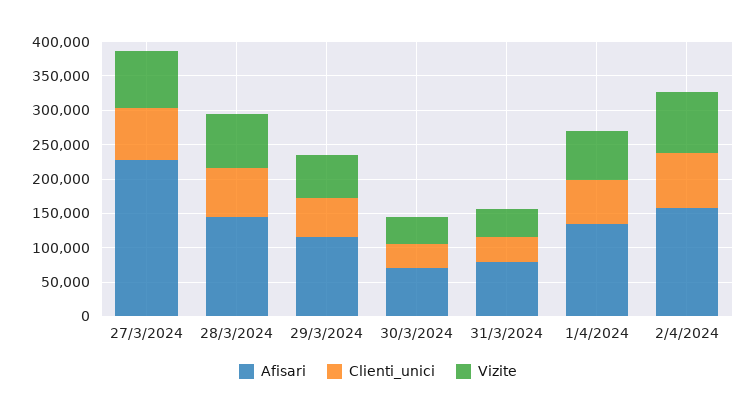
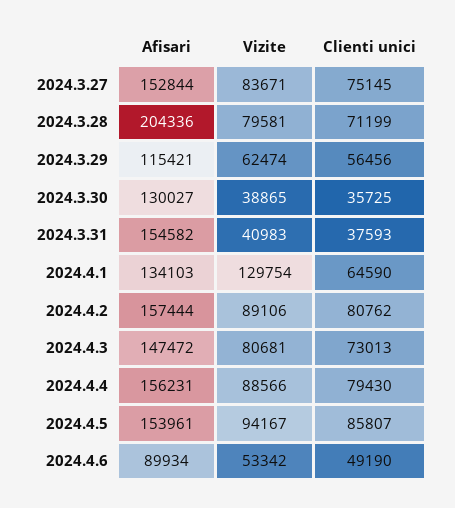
Afisari, 27/3/2024: 225000 -> 152844
Afisari, 28/3/2024: 150000 -> 204336
Afisari, 30/3/2024: 75000 -> 130027
Afisari, 31/3/2024: 75000 -> 154582
Vizite, 1/4/2024: 75000 -> 129754
Afisari, 2024.4.3: none -> 147472
Vizite, 2024.4.3: none -> 80681
Clienti_unici, 2024.4.3: none -> 73013
Afisari, 2024.4.4: none -> 156231
Vizite, 2024.4.4: none -> 88566
Clienti_unici, 2024.4.4: none -> 79430
Afisari, 2024.4.5: none -> 153961
Vizite, 2024.4.5: none -> 94167
Clienti_unici, 2024.4.5: none -> 85807
Afisari, 2024.4.6: none -> 89934
Vizite, 2024.4.6: none -> 53342
Clienti_unici, 2024.4.6: none -> 49190

